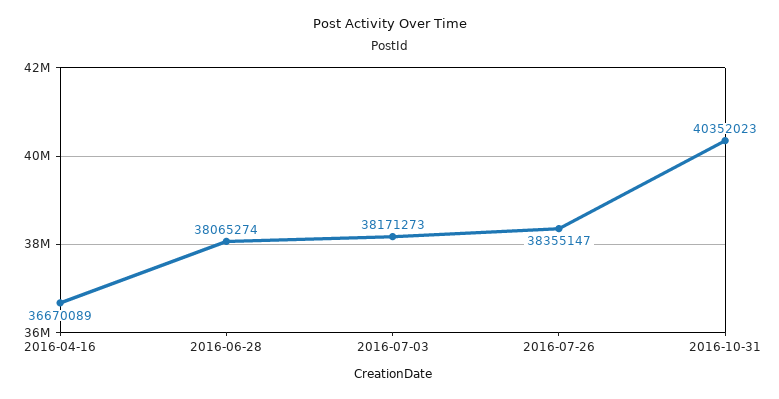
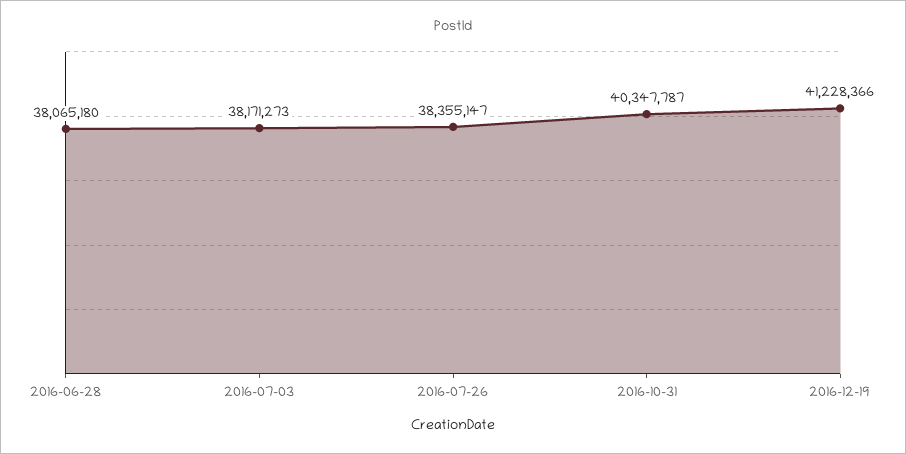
2016-04-16: 36670089 -> none
2016-06-28: 38065274 -> 38065180
2016-10-31: 40352023 -> 40347787
2016-12-19: none -> 41228366

